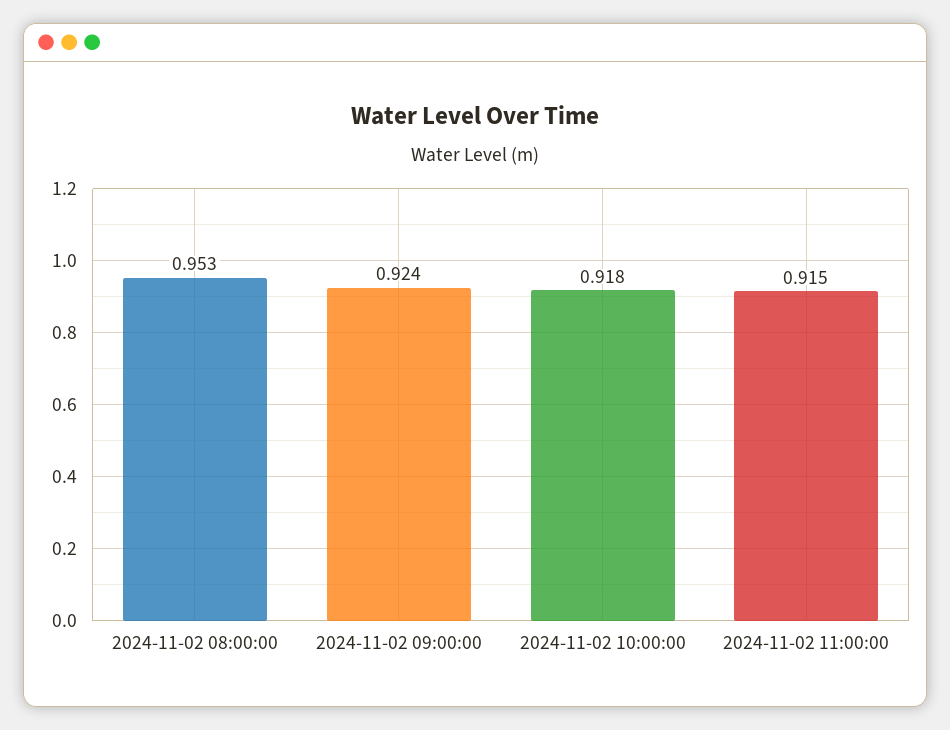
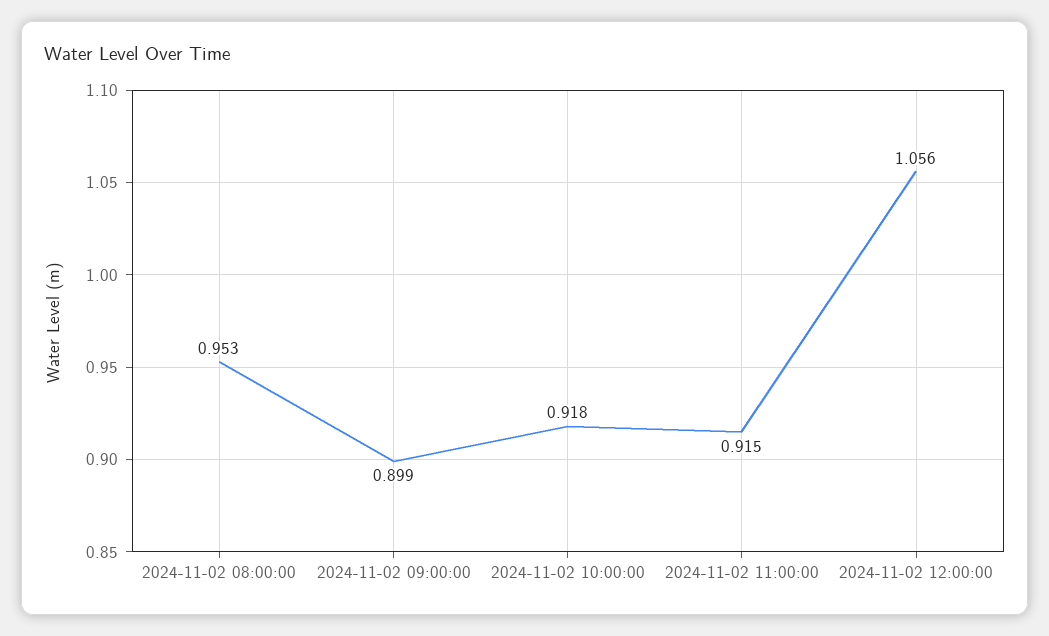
2024-11-02 09:00:00: 0.924 -> 0.899
2024-11-02 12:00:00: none -> 1.056

